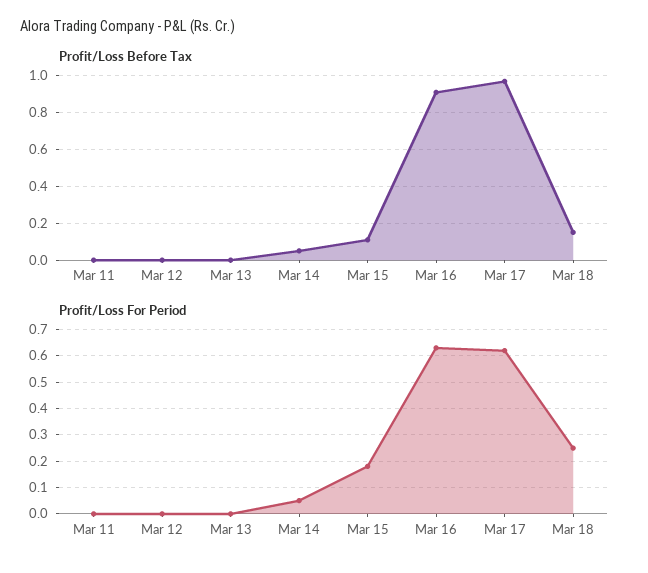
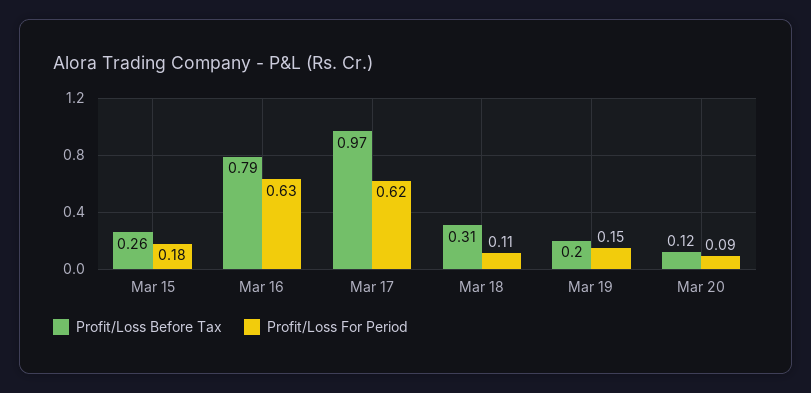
Profit/Loss Before Tax, Mar 11: 0 -> none
Profit/Loss Before Tax, Mar 12: 0 -> none
Profit/Loss Before Tax, Mar 13: 0 -> none
Profit/Loss Before Tax, Mar 14: 0.05 -> none
Profit/Loss Before Tax, Mar 15: 0.1 -> 0.26
Profit/Loss Before Tax, Mar 16: 0.9 -> 0.79
Profit/Loss Before Tax, Mar 18: 0.15 -> 0.31
Profit/Loss For Period, Mar 11: 0 -> none
Profit/Loss For Period, Mar 12: 0 -> none
Profit/Loss For Period, Mar 13: 0 -> none
Profit/Loss For Period, Mar 14: 0.05 -> none
Profit/Loss For Period, Mar 18: 0.25 -> 0.11
Profit/Loss Before Tax, Mar 19: none -> 0.2
Profit/Loss For Period, Mar 19: none -> 0.15
Profit/Loss Before Tax, Mar 20: none -> 0.12
Profit/Loss For Period, Mar 20: none -> 0.09

